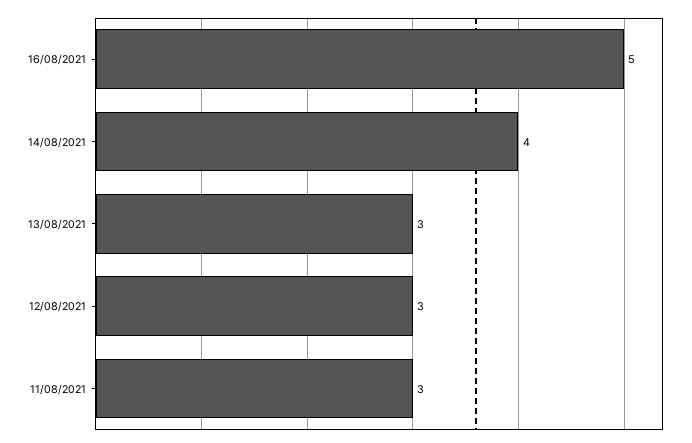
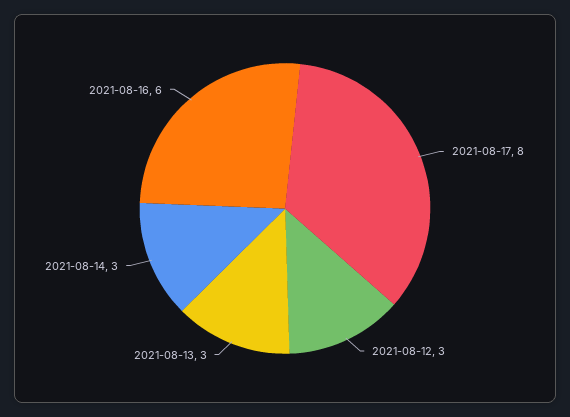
16/08/2021: 5 -> 6
14/08/2021: 4 -> 3
11/08/2021: 3 -> none
2021-08-17: none -> 8

